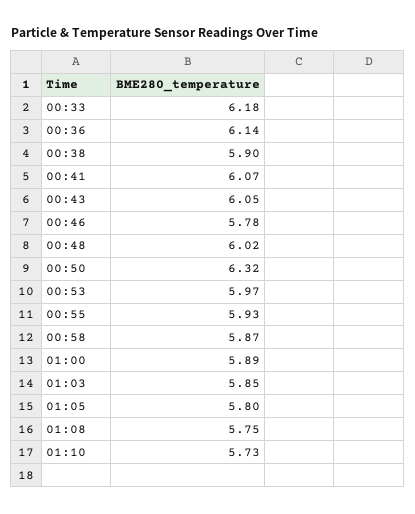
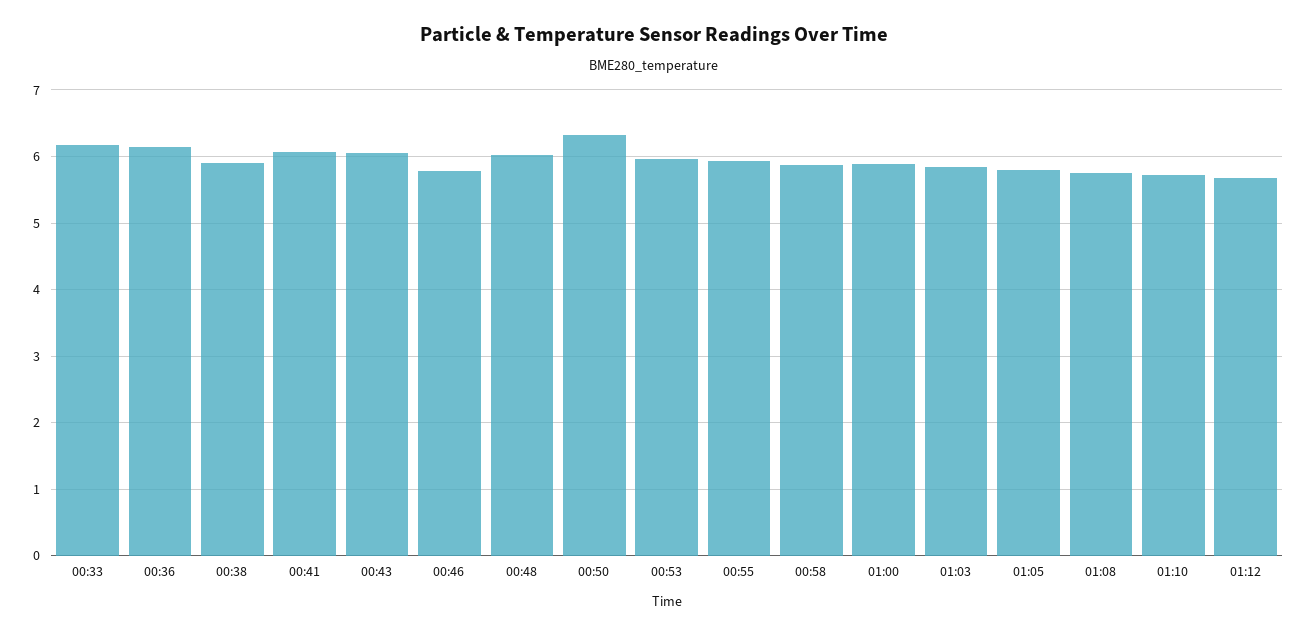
01:12: none -> 5.7

